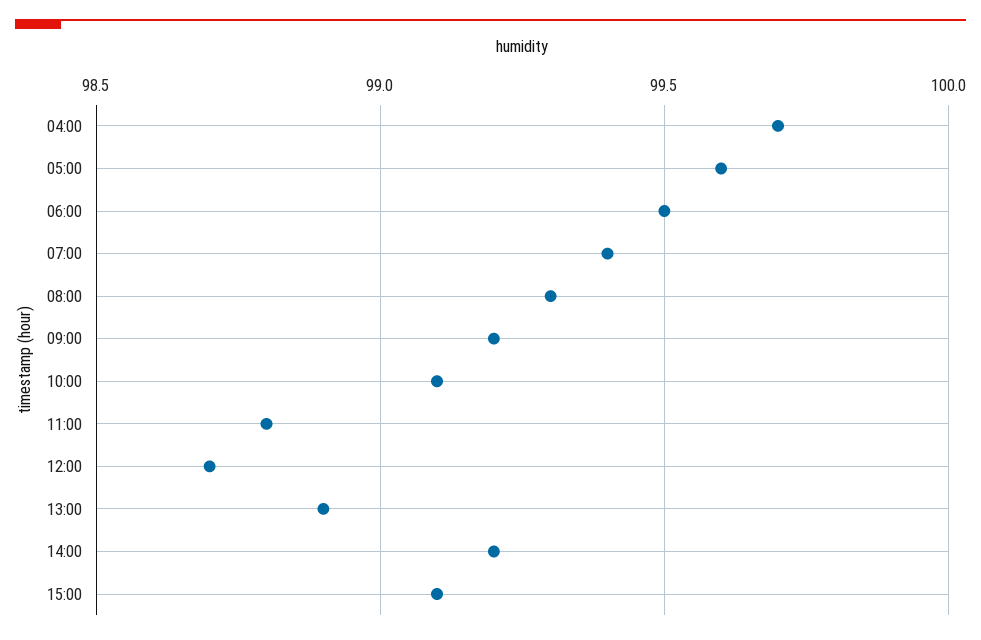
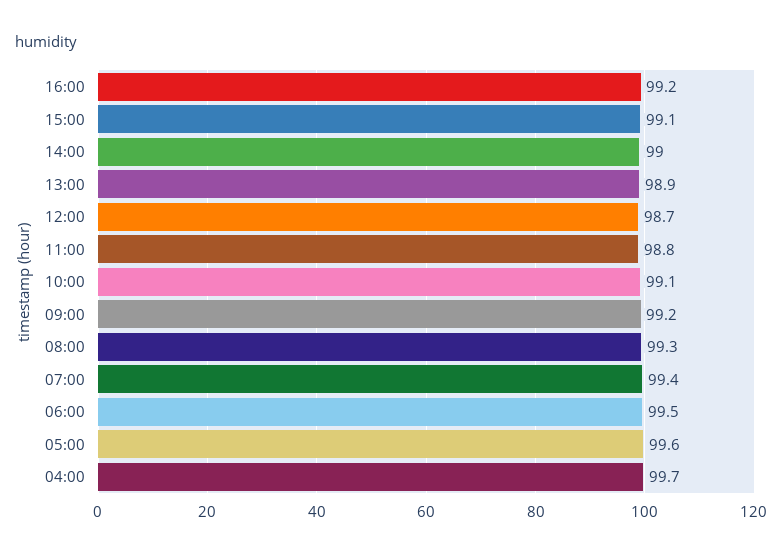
14:00: 99.2 -> 99
16:00: none -> 99.2

